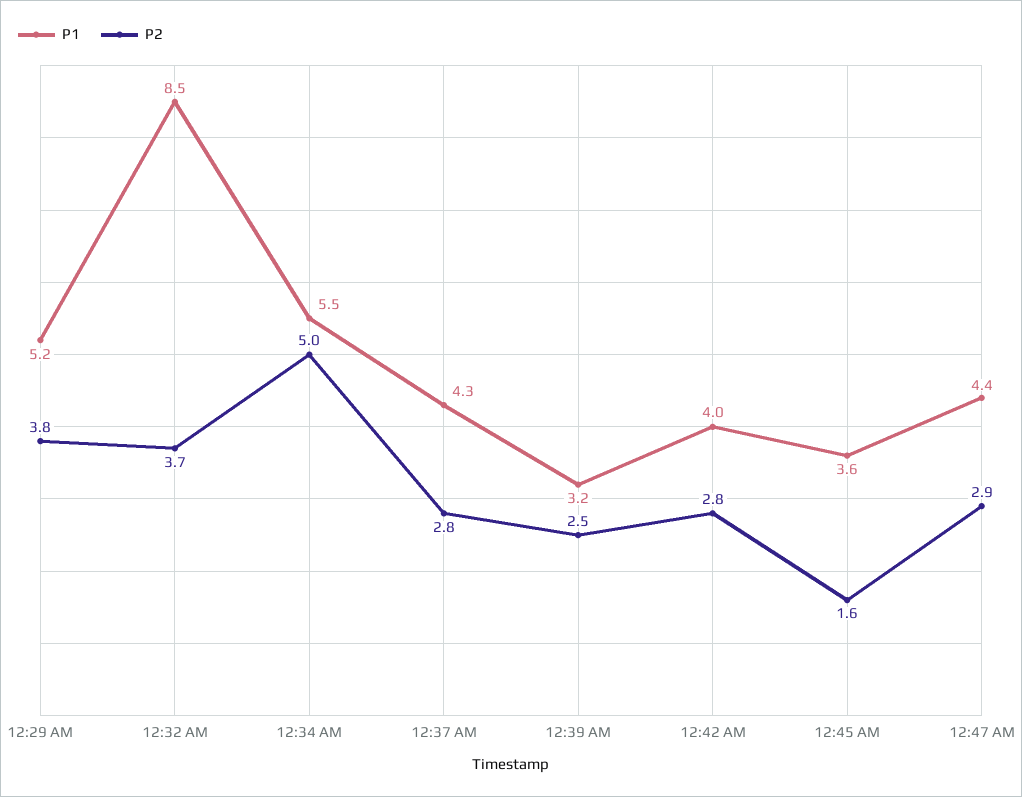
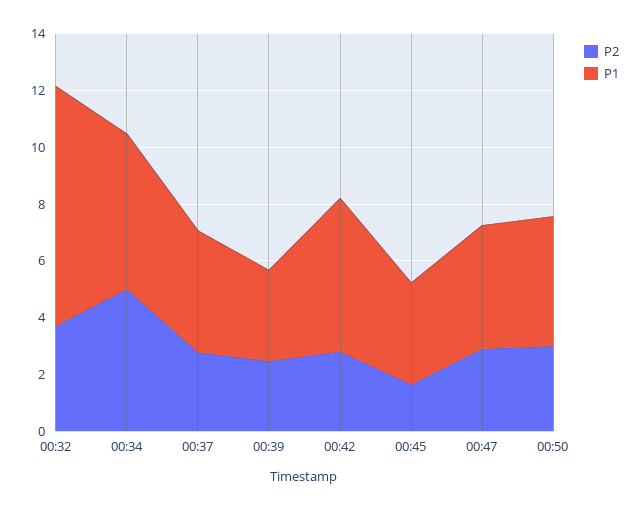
P1, 12:29 AM: 5.2 -> none
P2, 12:29 AM: 3.8 -> none
P1, 12:42 AM: 4 -> 5.5
P2, 00:50: none -> 3
P1, 00:50: none -> 4.5

